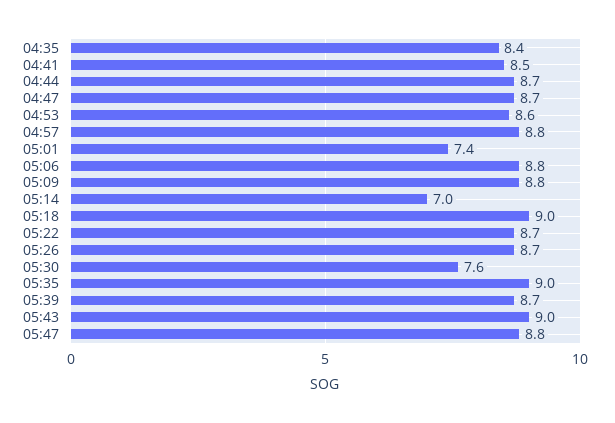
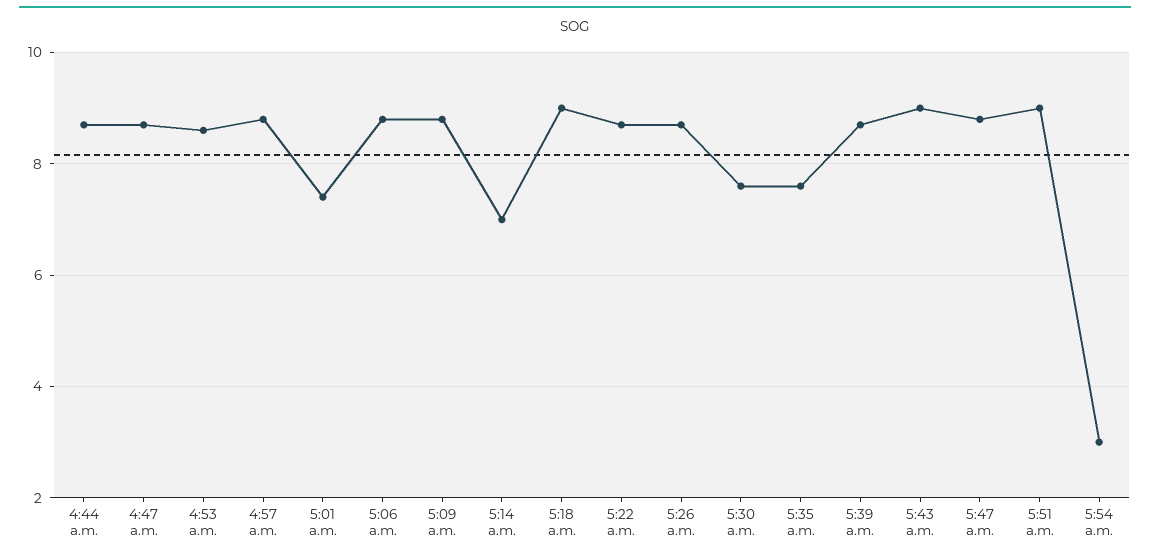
04:35: 8.4 -> none
04:41: 8.5 -> none
05:35: 9 -> 7.5
5:51 a.m.: none -> 9
5:54 a.m.: none -> 3

